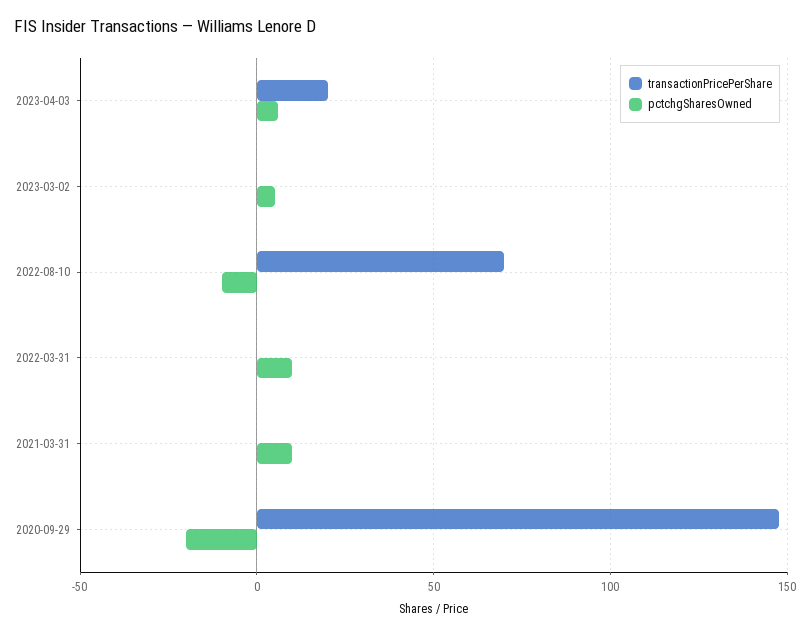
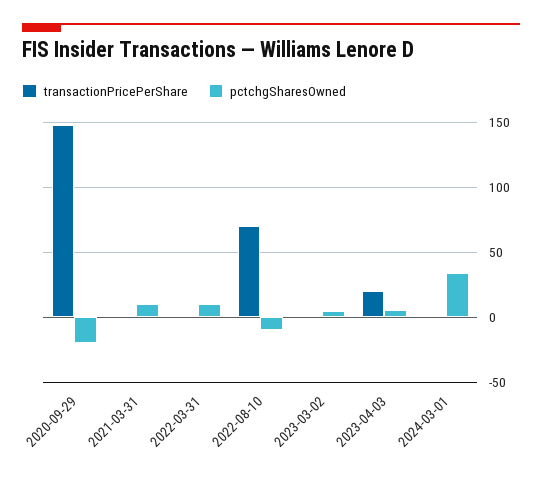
transactionPricePerShare, 2024-03-01: none -> 0
pctchgSharesOwned, 2024-03-01: none -> 35

